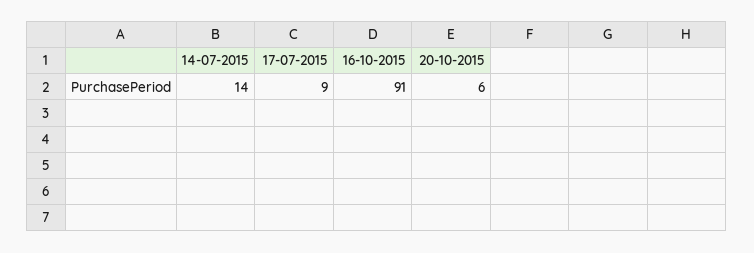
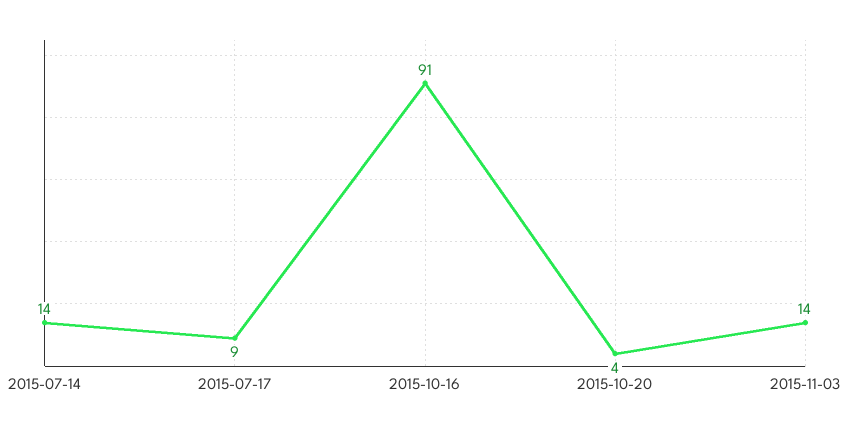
20-10-2015: 6 -> 4
2015-11-03: none -> 14

